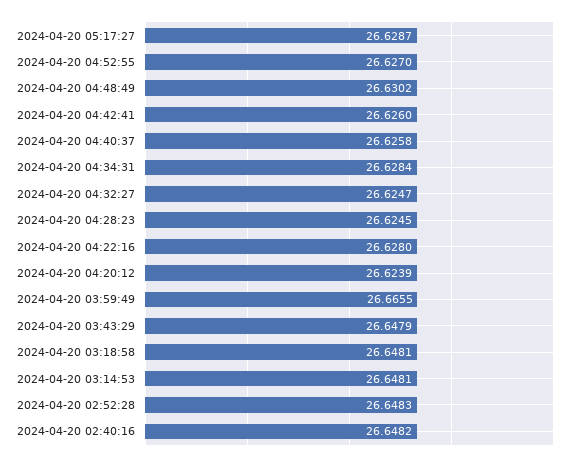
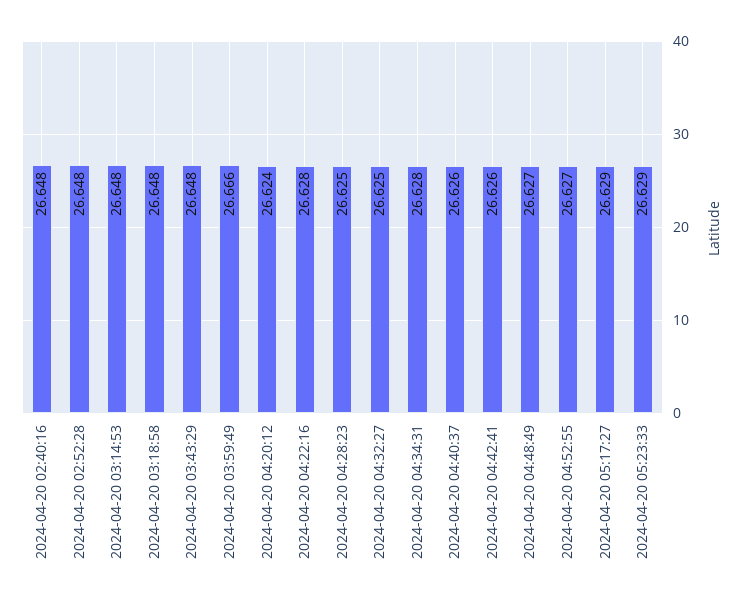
2024-04-20 04:48:49: 26.6302 -> 26.627
2024-04-20 05:23:33: none -> 26.629

